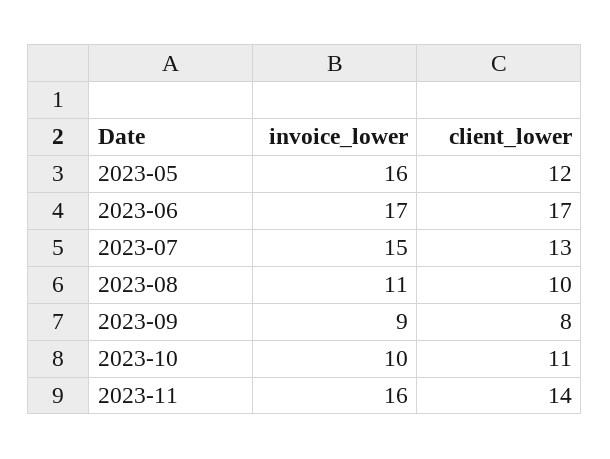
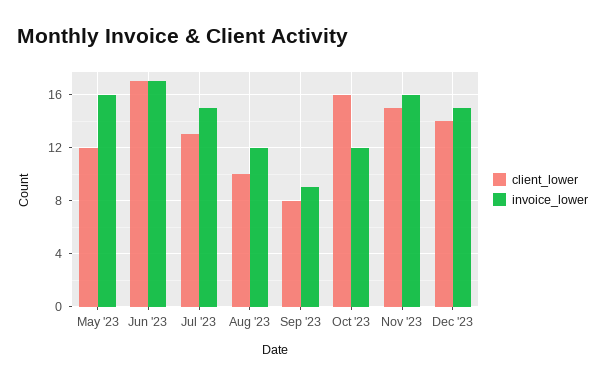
invoice_lower, 2023-08: 11 -> 12
invoice_lower, 2023-10: 10 -> 12
client_lower, 2023-10: 11 -> 16
client_lower, 2023-11: 14 -> 15
client_lower, Dec '23: none -> 14
invoice_lower, Dec '23: none -> 15

